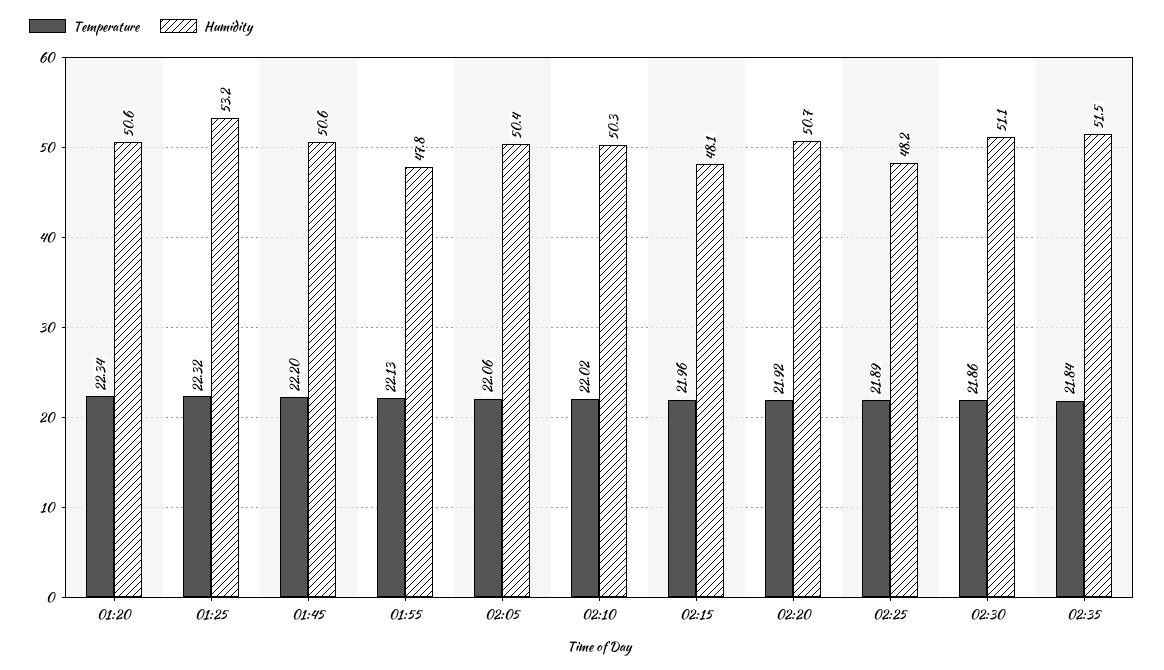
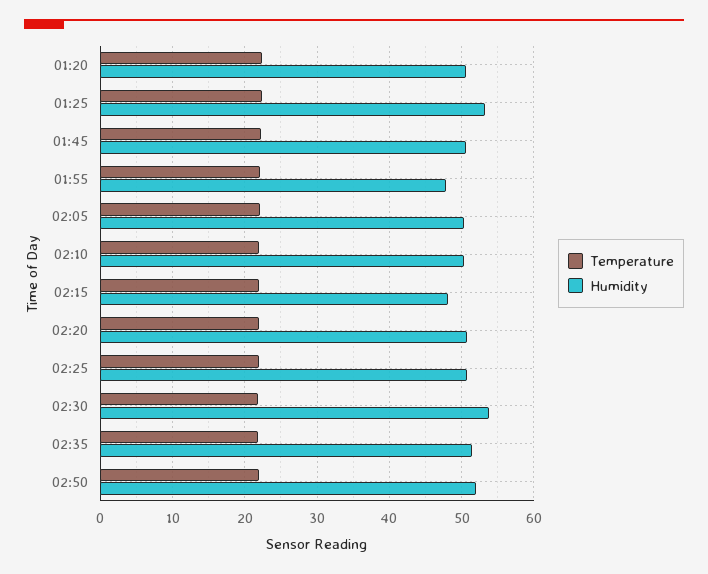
Humidity, 02:25: 48.2 -> 51
Humidity, 02:30: 51.1 -> 54
Temperature, 02:50: none -> 22
Humidity, 02:50: none -> 52

